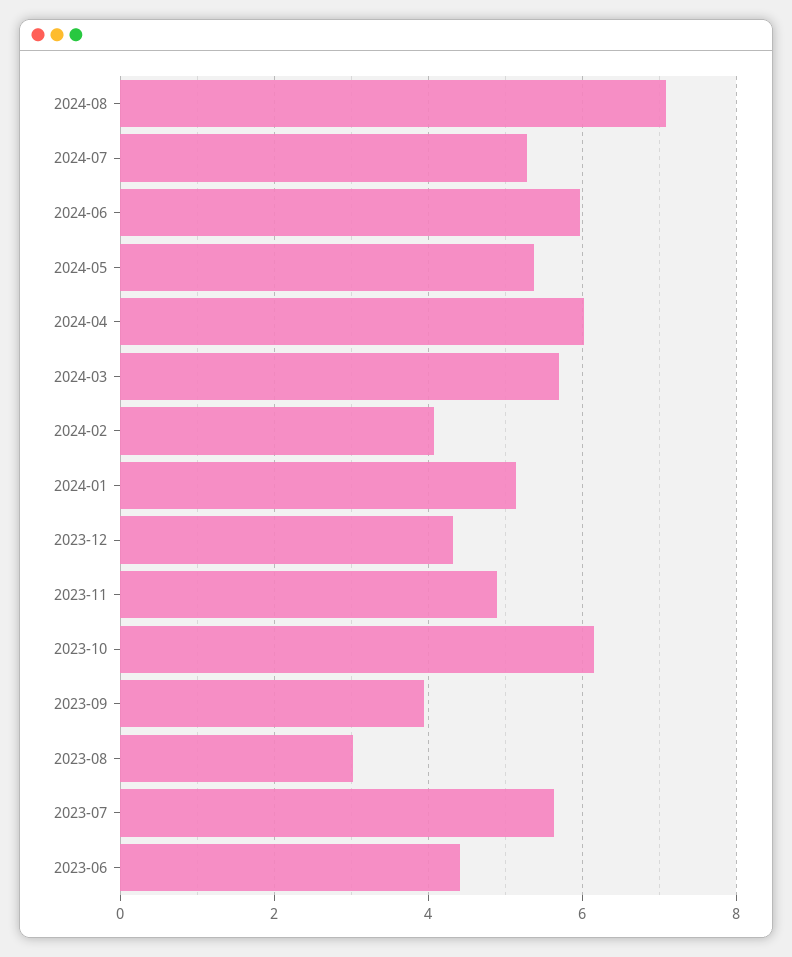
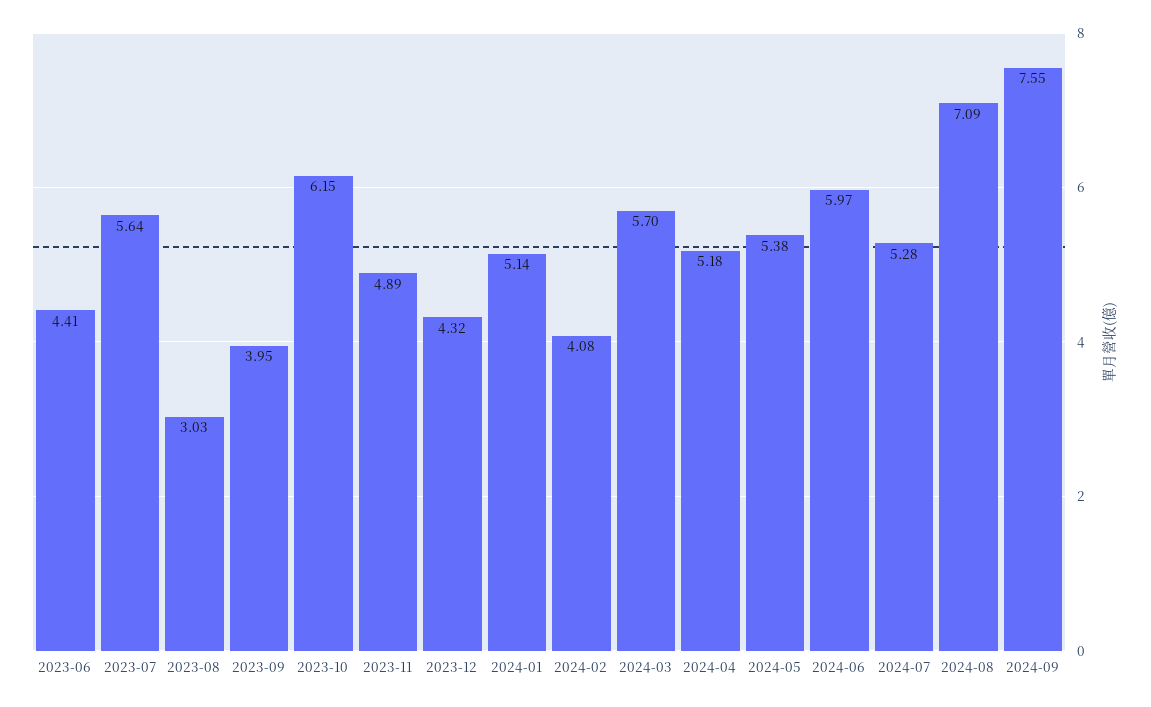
2024-04: 6 -> 5.18
2024-09: none -> 7.55

